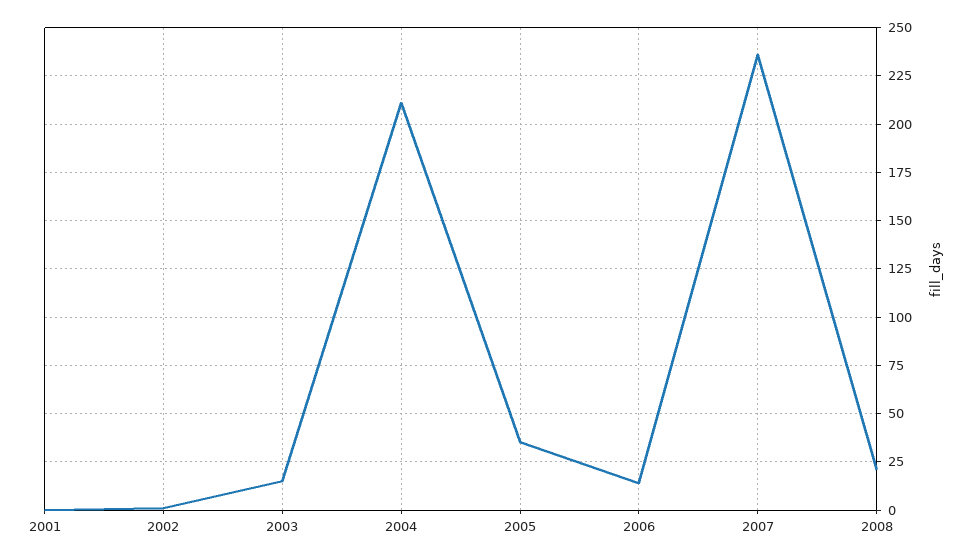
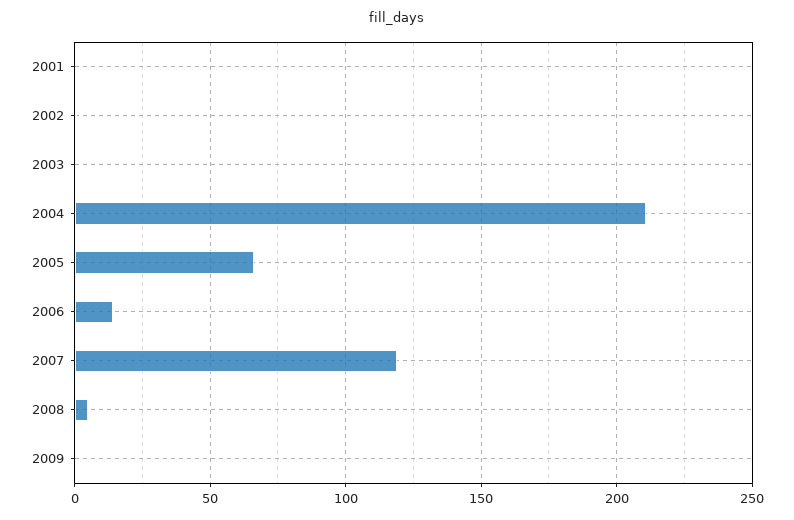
2003: 15 -> 0
2005: 35 -> 65
2007: 235 -> 120
2008: 20 -> 5
2009: none -> 0

